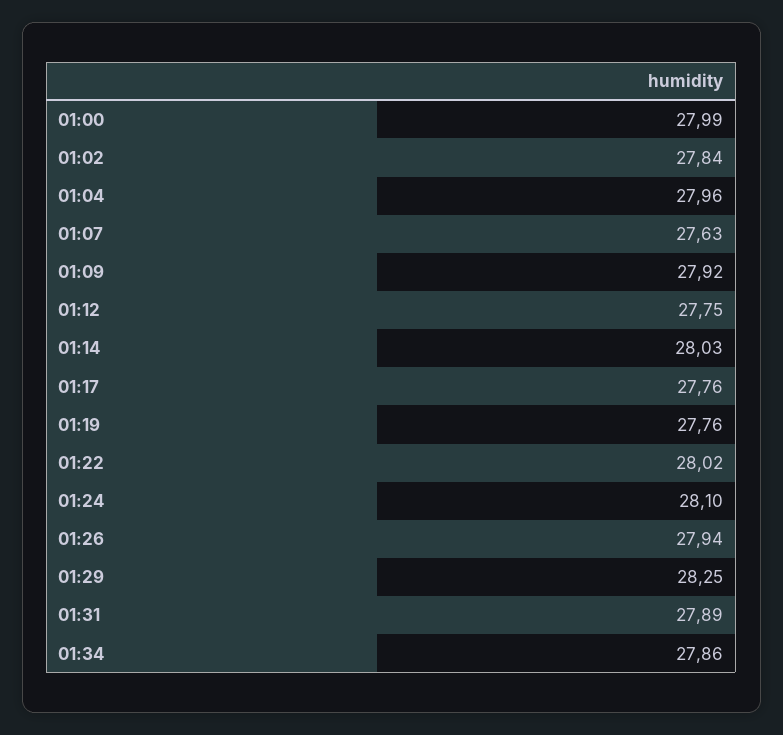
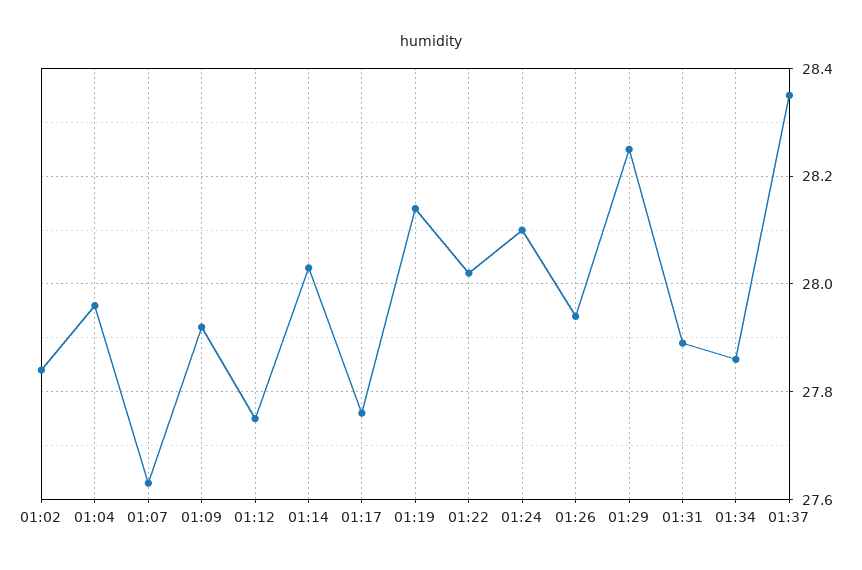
01:00: 27.99 -> none
01:19: 27.76 -> 28.15
01:37: none -> 28.35

